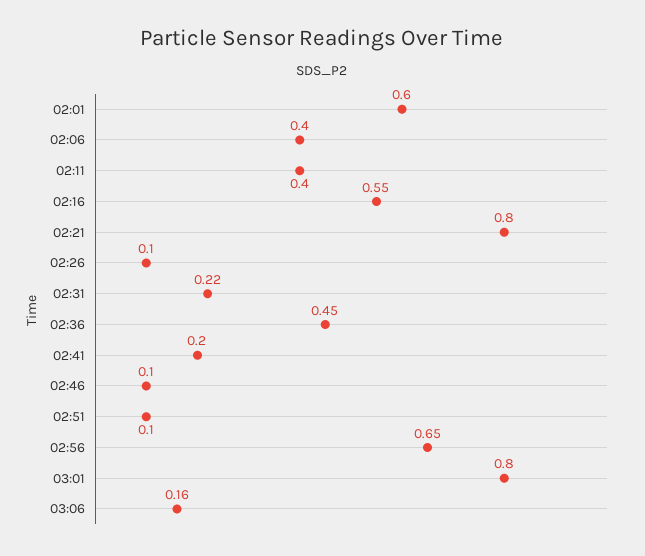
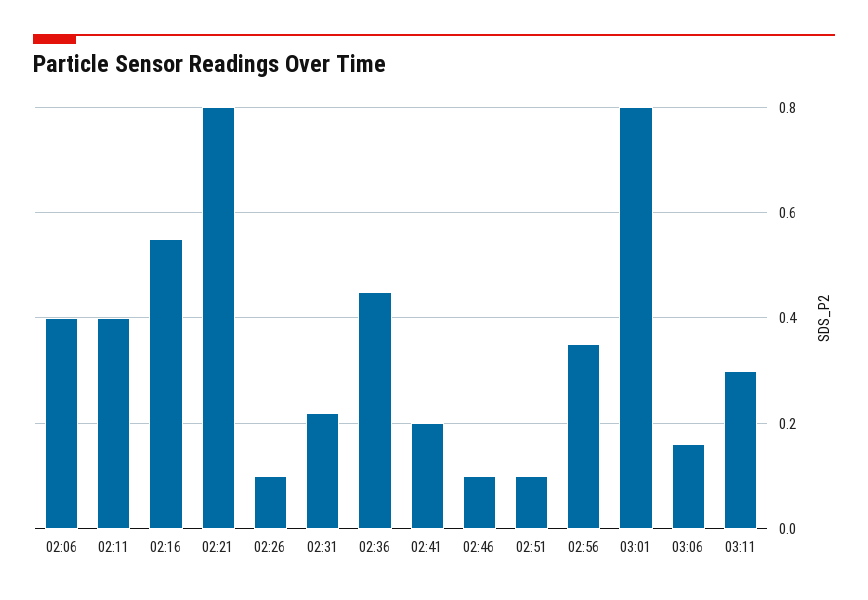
02:01: 0.6 -> none
02:56: 0.65 -> 0.35
03:11: none -> 0.3

